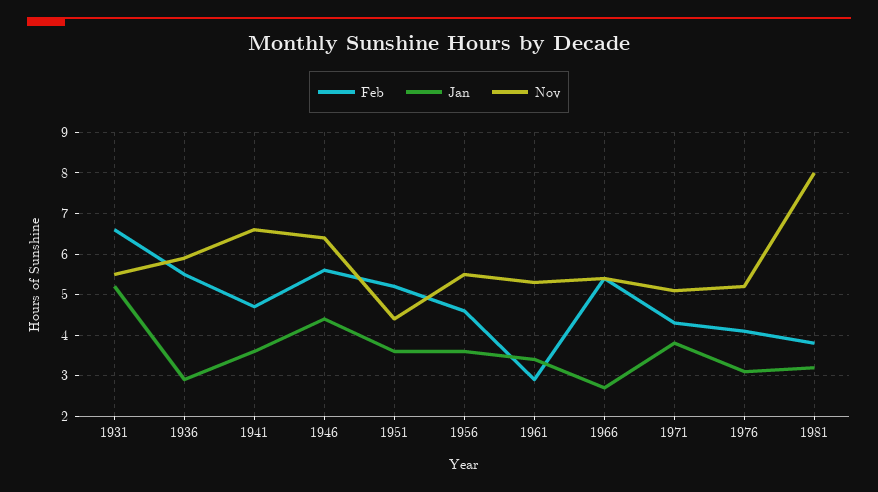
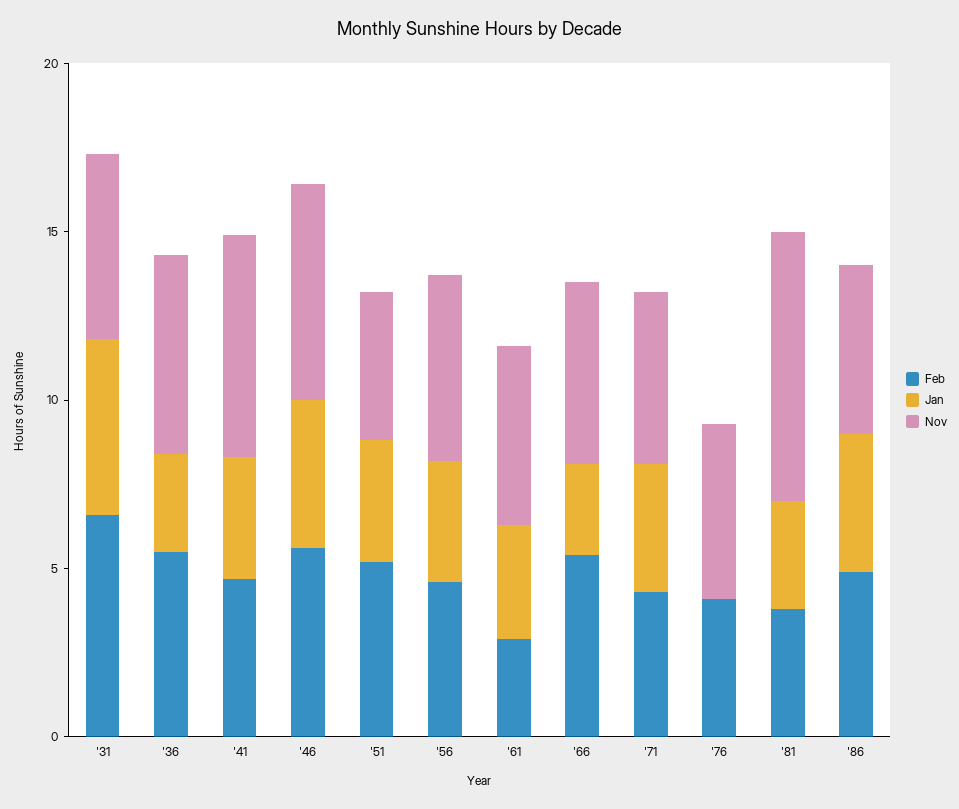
Jan, 1976: 3 -> 0
Feb, '86: none -> 5
Jan, '86: none -> 4
Nov, '86: none -> 5

